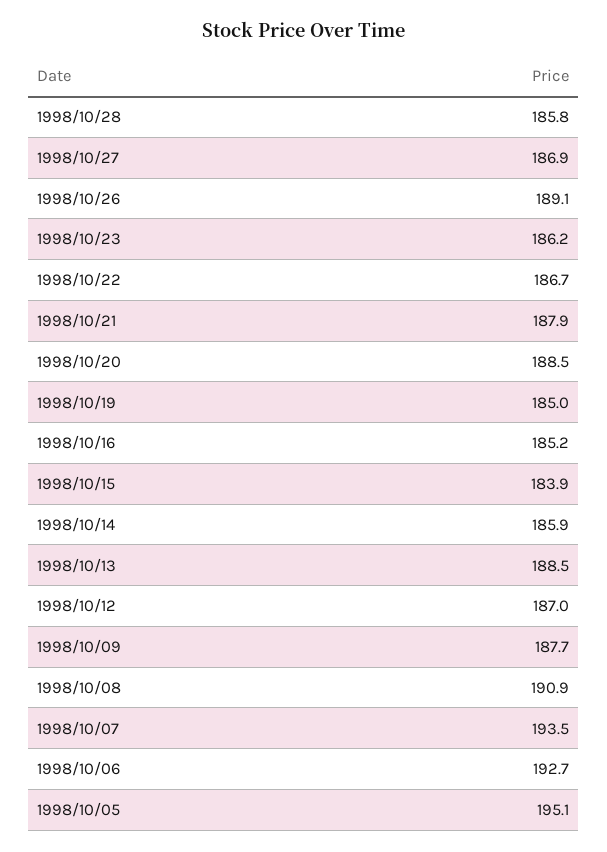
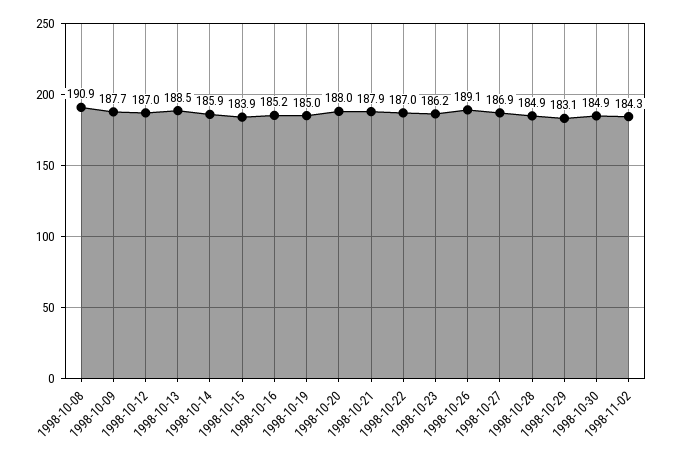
1998/10/28: 185.8 -> 184.9
1998/10/22: 186.7 -> 187
1998/10/20: 188.5 -> 188
1998/10/07: 193.5 -> none
1998/10/06: 192.7 -> none
1998/10/05: 195.1 -> none
1998-10-29: none -> 183.1
1998-10-30: none -> 184.9
1998-11-02: none -> 184.3

